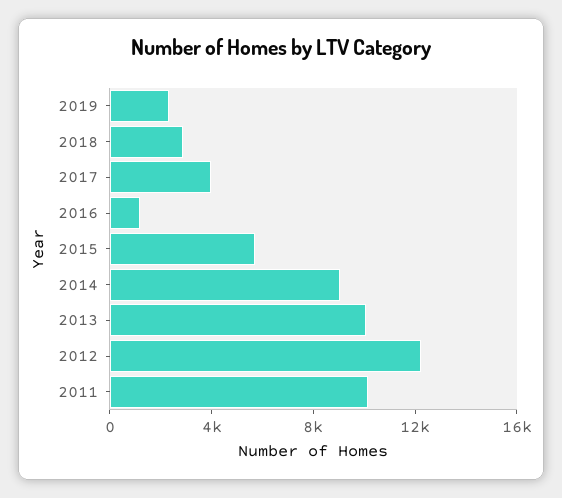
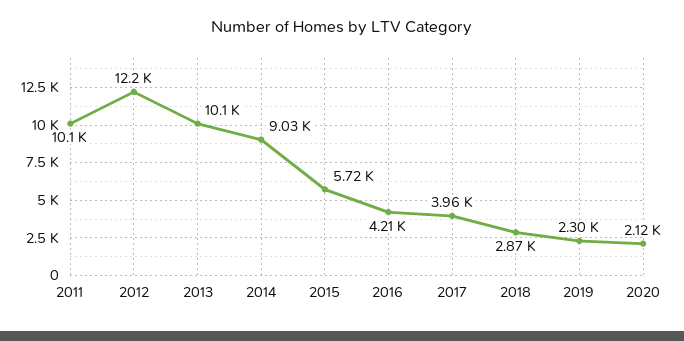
2016: 1000 -> 4210
2020: none -> 2120

